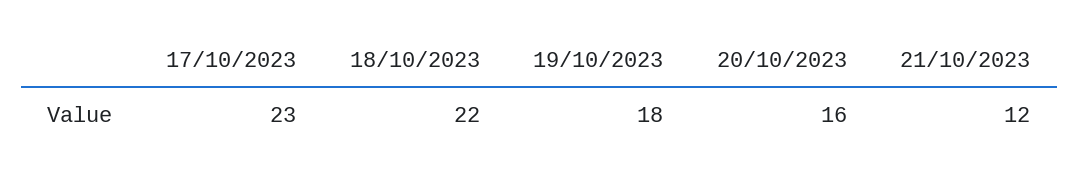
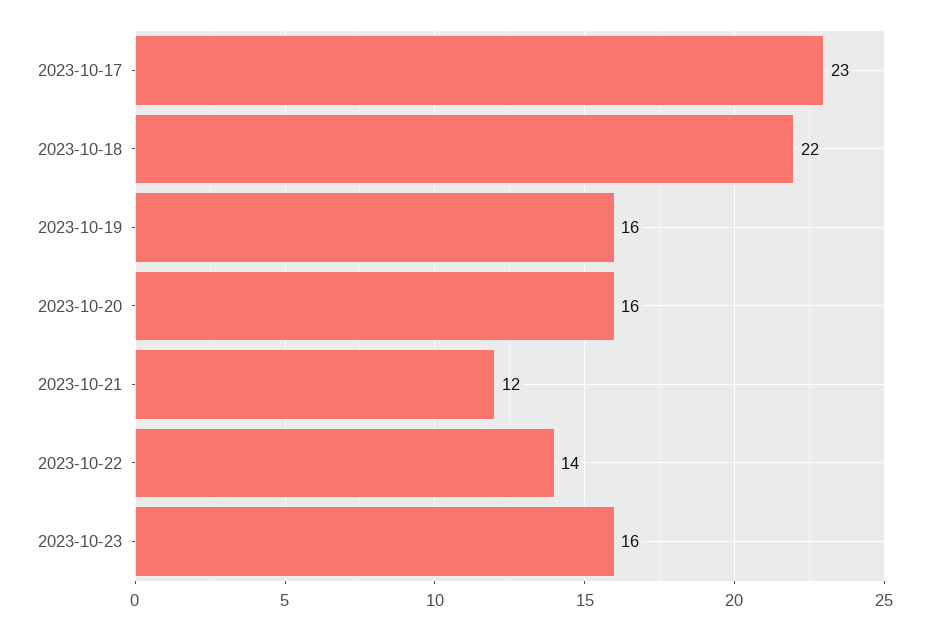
19/10/2023: 18 -> 16
2023-10-22: none -> 14
2023-10-23: none -> 16

